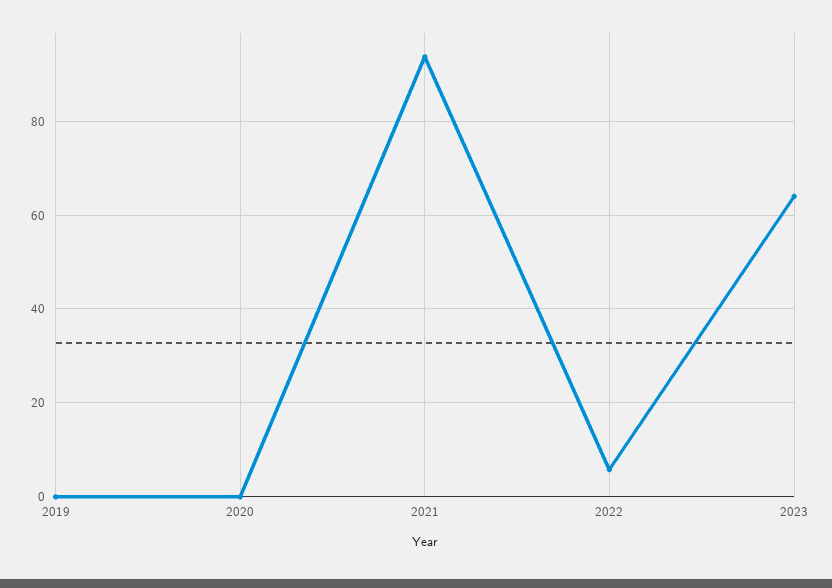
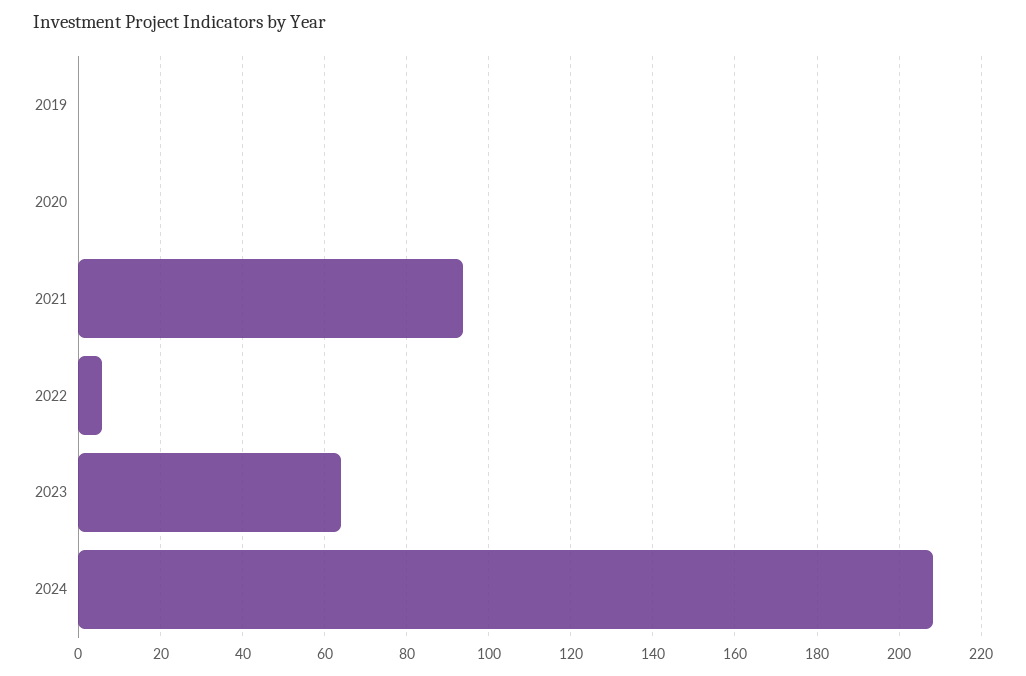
2024: none -> 208

